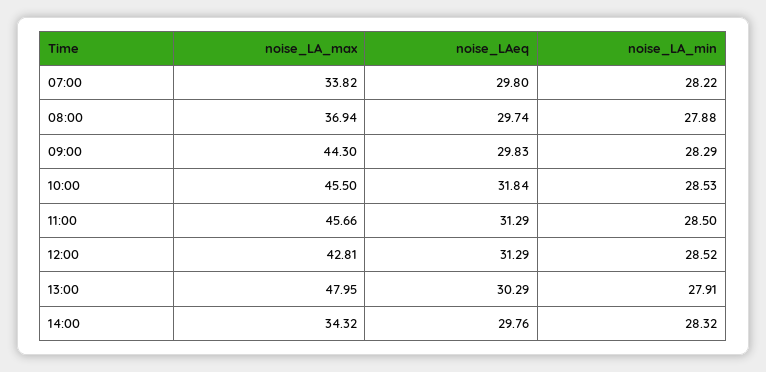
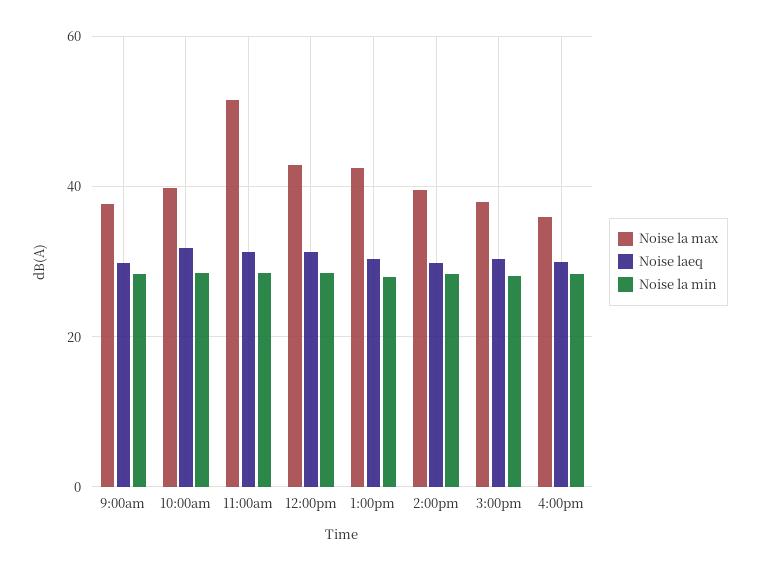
noise_LA_max, 07:00: 33.82 -> none
noise_LAeq, 07:00: 29.8 -> none
noise_LA_min, 07:00: 28.22 -> none
noise_LA_max, 08:00: 36.94 -> none
noise_LAeq, 08:00: 29.74 -> none
noise_LA_min, 08:00: 27.88 -> none
noise_LA_max, 09:00: 44.3 -> 38
noise_LA_max, 10:00: 45.5 -> 40
noise_LA_max, 11:00: 45.66 -> 52
noise_LA_max, 13:00: 47.95 -> 42
noise_LA_max, 14:00: 34.32 -> 40
noise_LA_max, 3:00pm: none -> 38
noise_LAeq, 3:00pm: none -> 30
noise_LA_min, 3:00pm: none -> 28
noise_LA_max, 4:00pm: none -> 36
noise_LAeq, 4:00pm: none -> 30
noise_LA_min, 4:00pm: none -> 28

